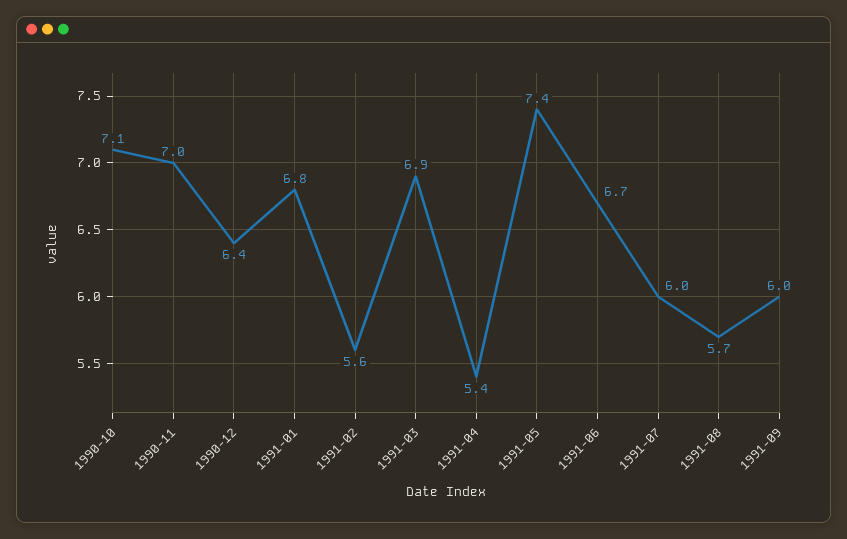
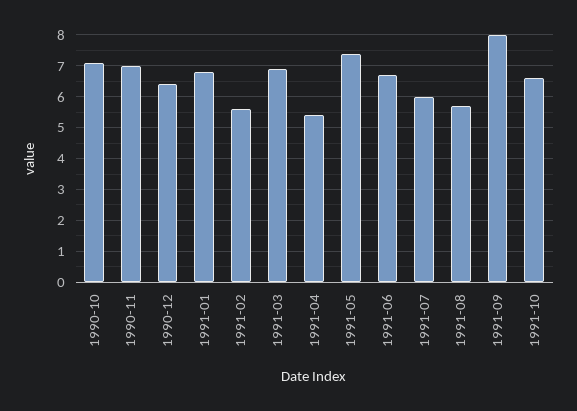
1991-09: 6 -> 8
1991-10: none -> 6.5

